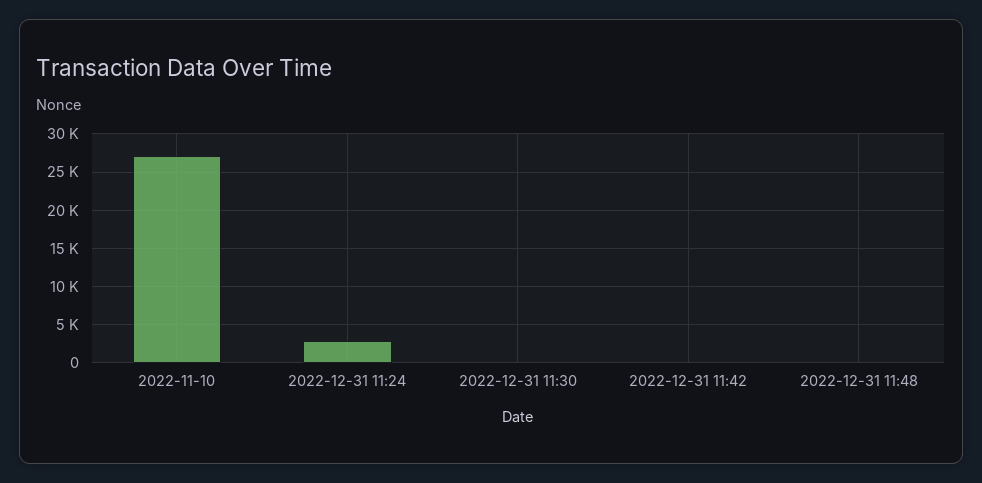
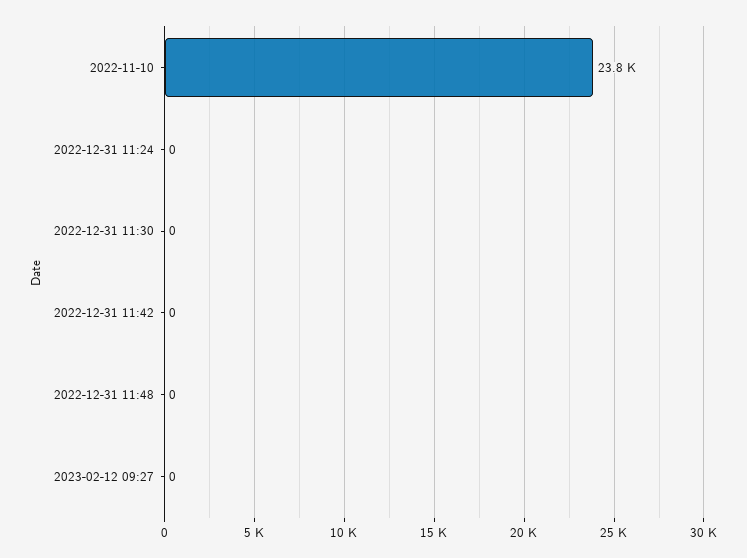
2022-11-10: 27000 -> 23800
2022-12-31 11:24: 3000 -> 0
2023-02-12 09:27: none -> 0

